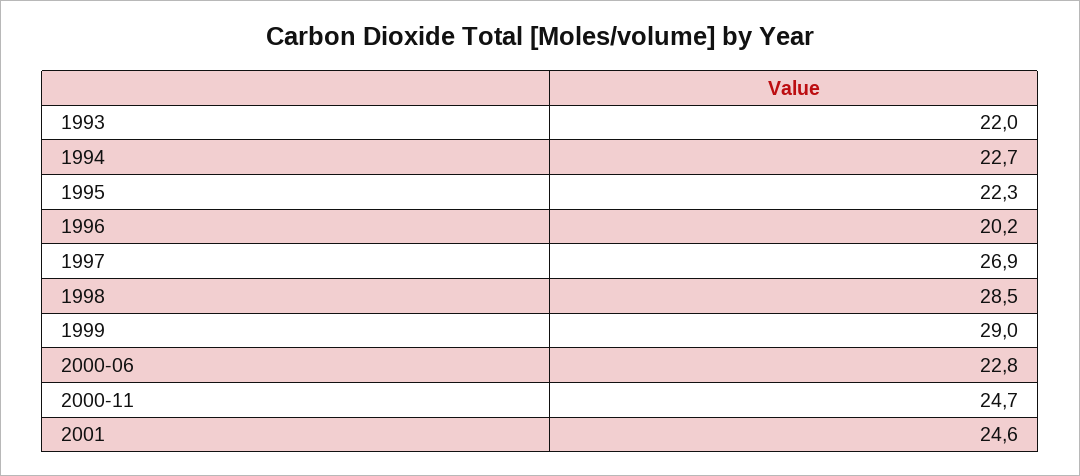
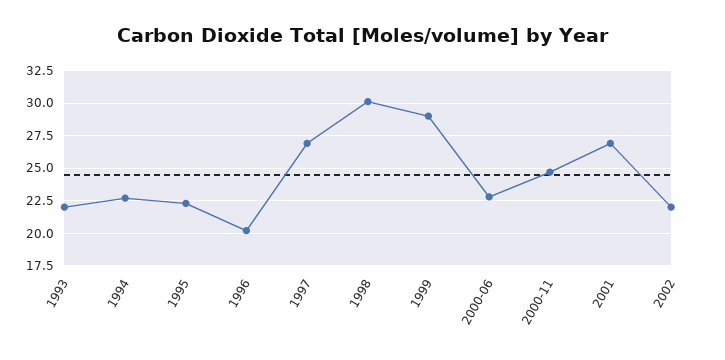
1998: 28.5 -> 30
2001: 24.6 -> 27
2002: none -> 22

